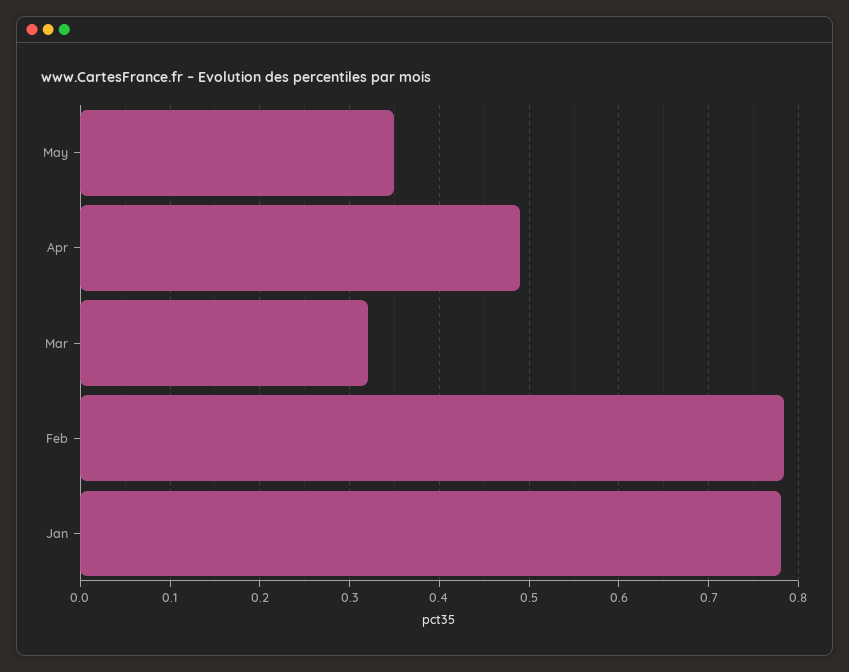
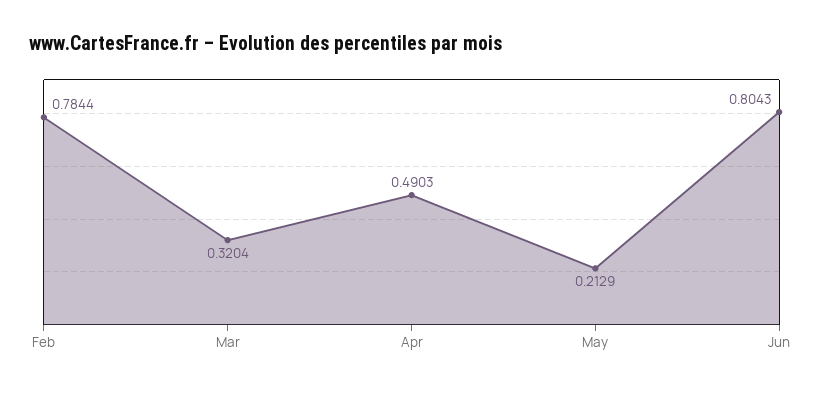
May: 0.35 -> 0.2129
Jan: 0.78 -> none
Jun: none -> 0.8043

